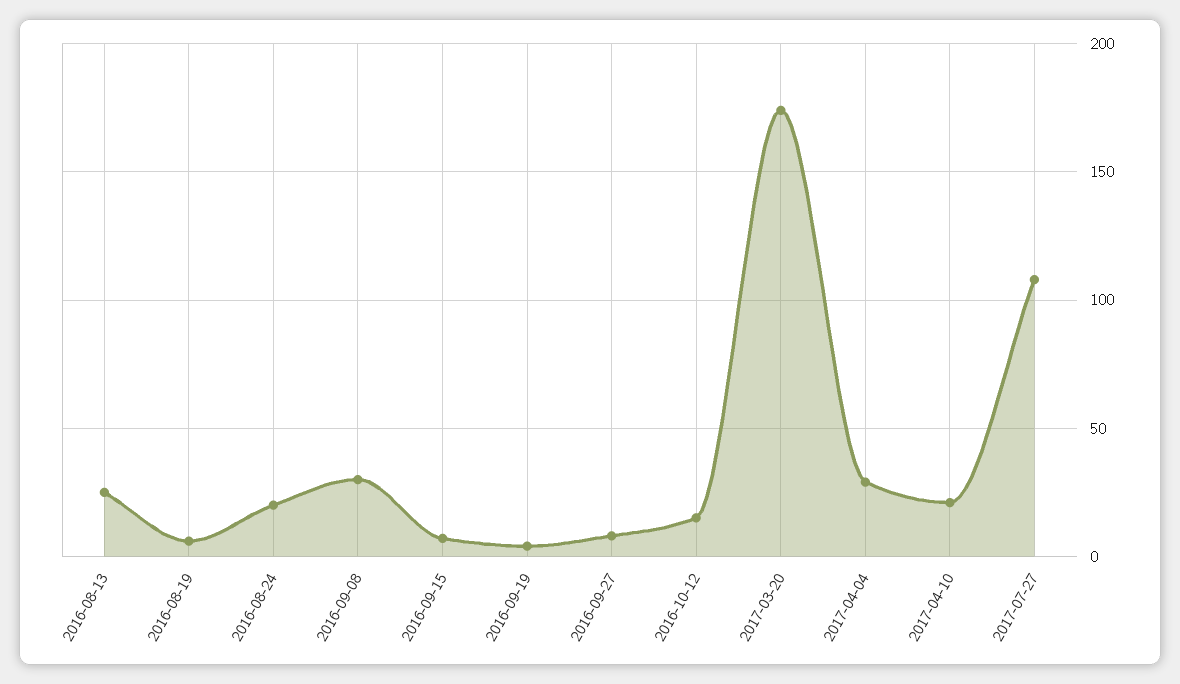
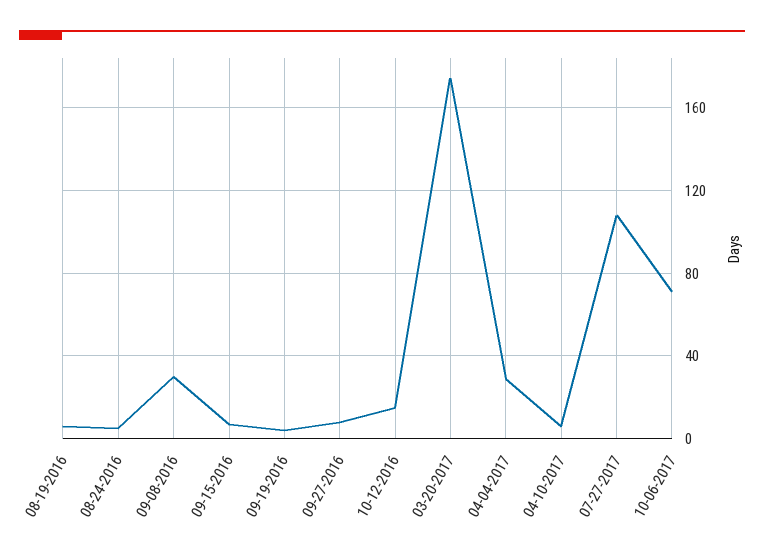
2016-08-13: 25 -> none
2016-08-24: 20 -> 5
2017-04-10: 20 -> 5
10-06-2017: none -> 70

